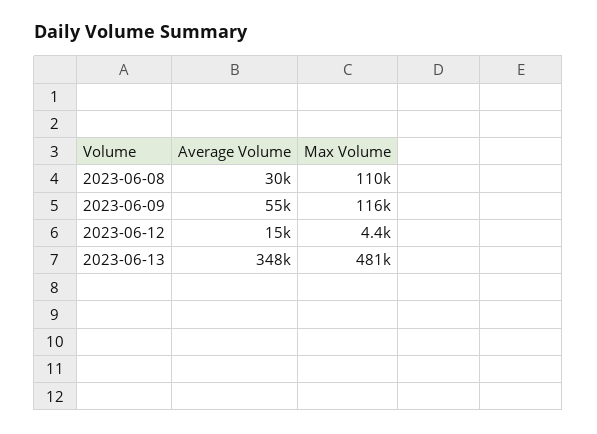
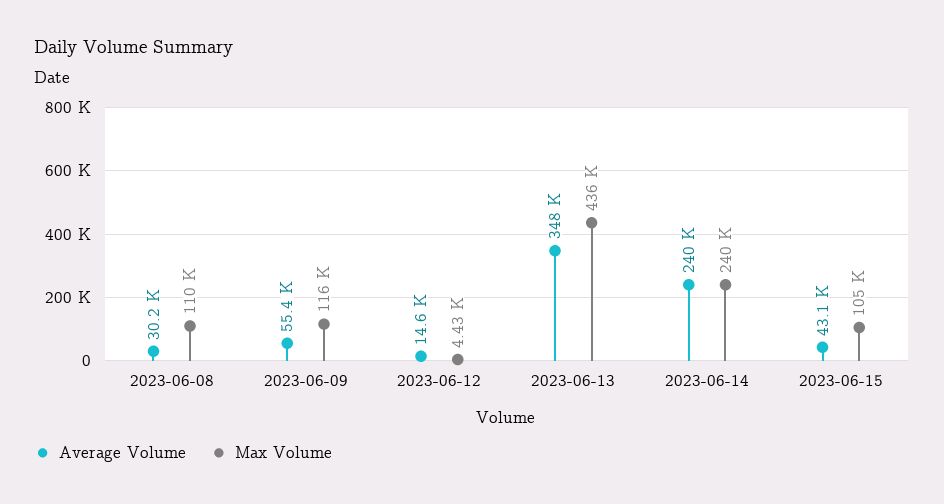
Max Volume, 2023-06-13: 481000 -> 436000
Average Volume, 2023-06-14: none -> 240000
Max Volume, 2023-06-14: none -> 240000
Average Volume, 2023-06-15: none -> 43100
Max Volume, 2023-06-15: none -> 105000

